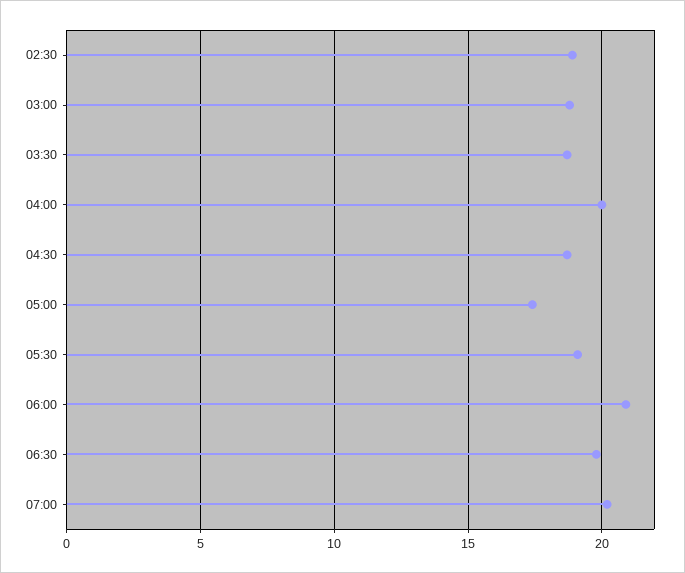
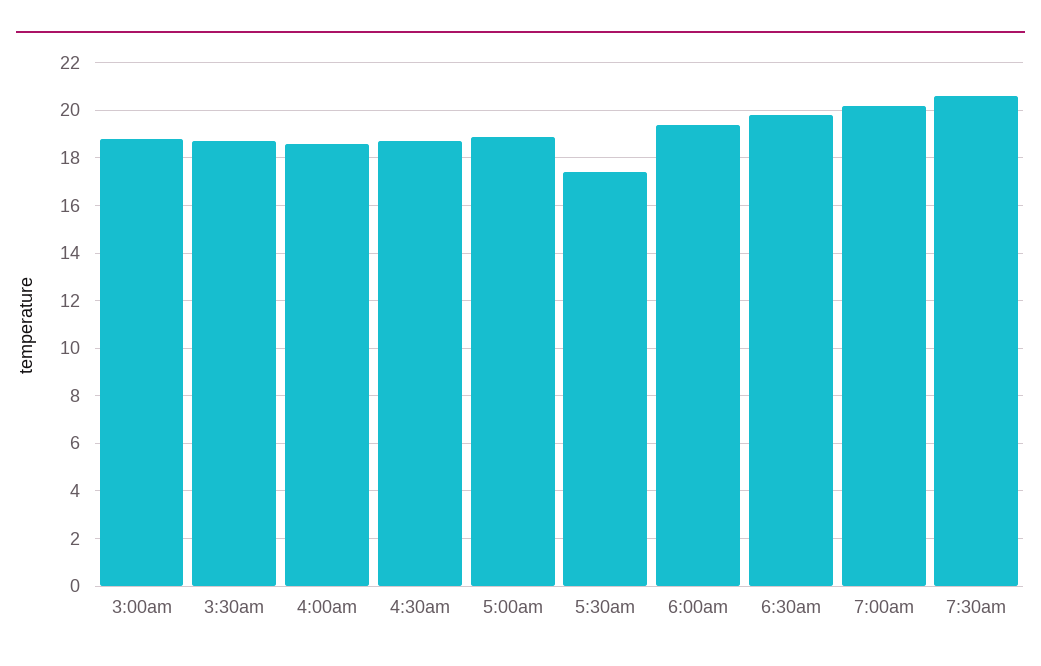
02:30: 19 -> none
04:00: 20 -> 18.5
05:00: 17.5 -> 19
05:30: 19 -> 17.5
06:00: 21 -> 19.5
7:30am: none -> 20.5

